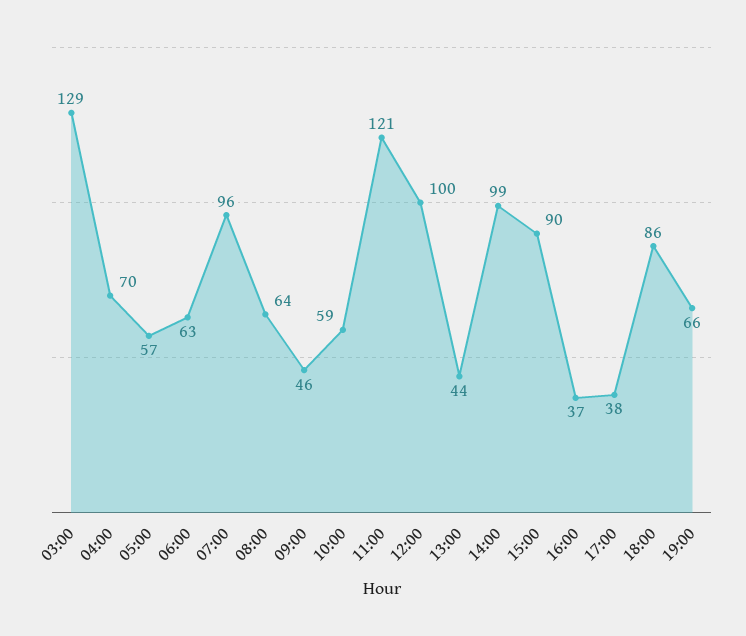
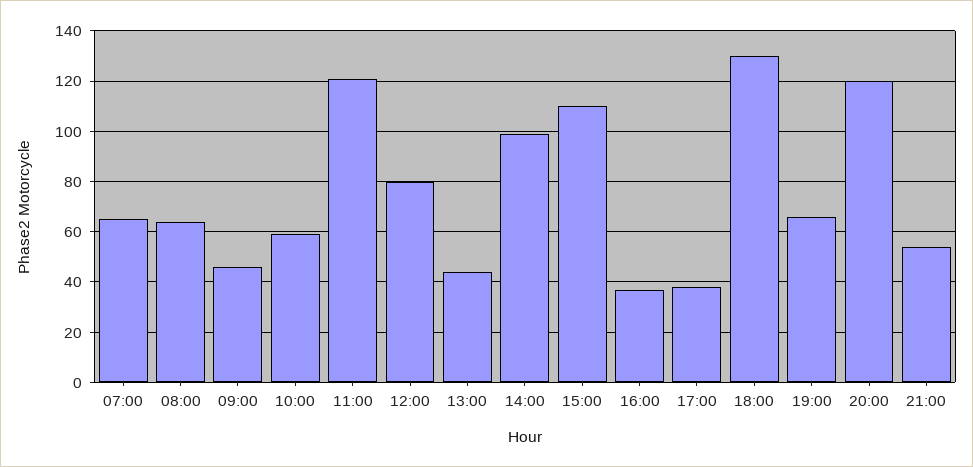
03:00: 129 -> none
04:00: 70 -> none
05:00: 57 -> none
06:00: 63 -> none
07:00: 96 -> 65
12:00: 100 -> 80
15:00: 90 -> 110
18:00: 86 -> 130
20:00: none -> 120
21:00: none -> 55

